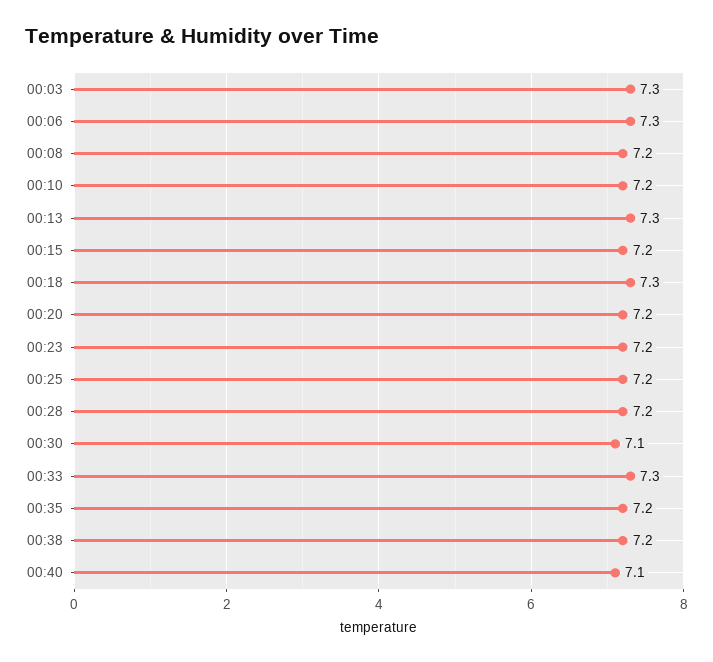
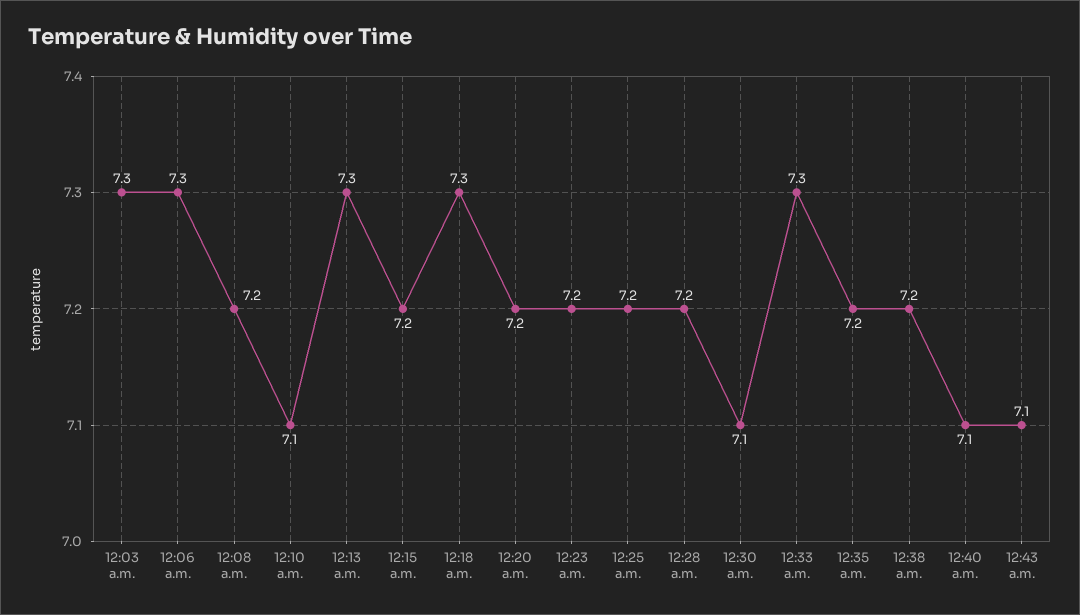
00:10: 7.2 -> 7.1
12:43 a.m.: none -> 7.1

